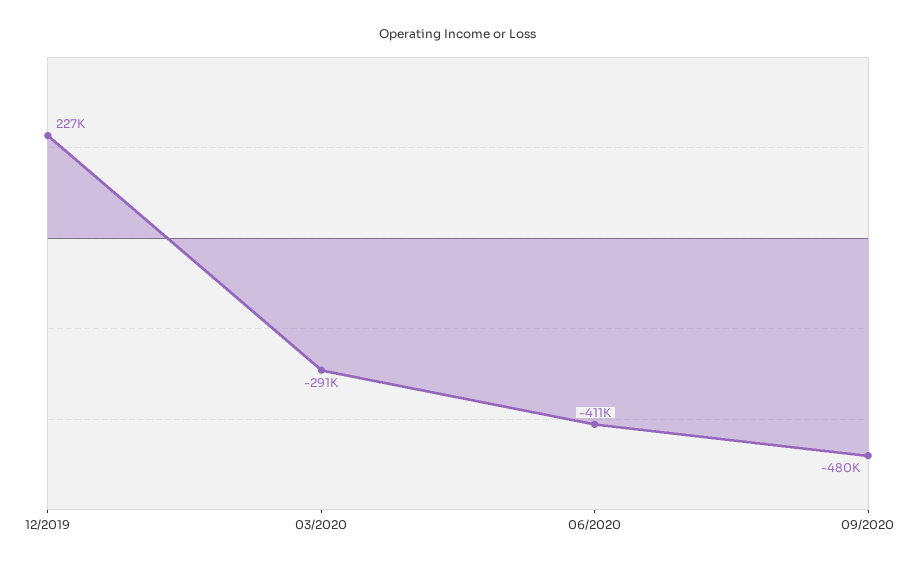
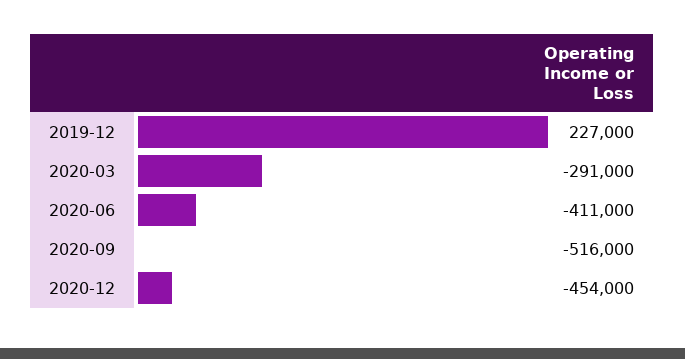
09/2020: -480000 -> -516000
2020-12: none -> -454000

